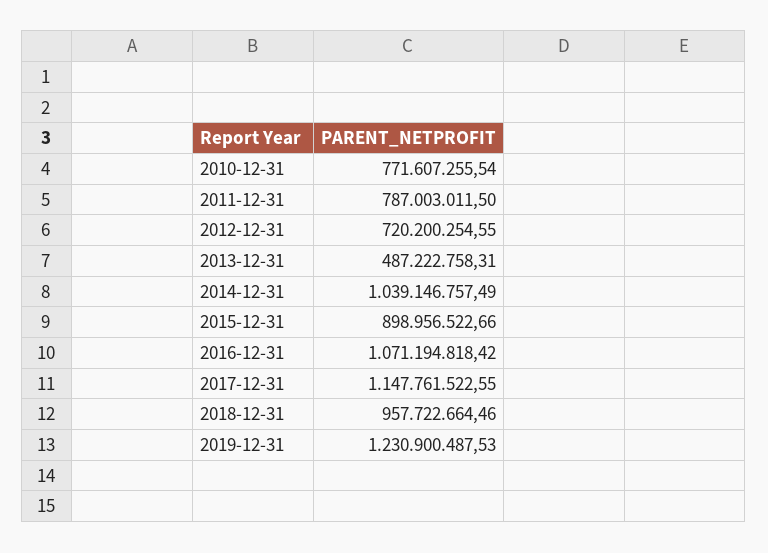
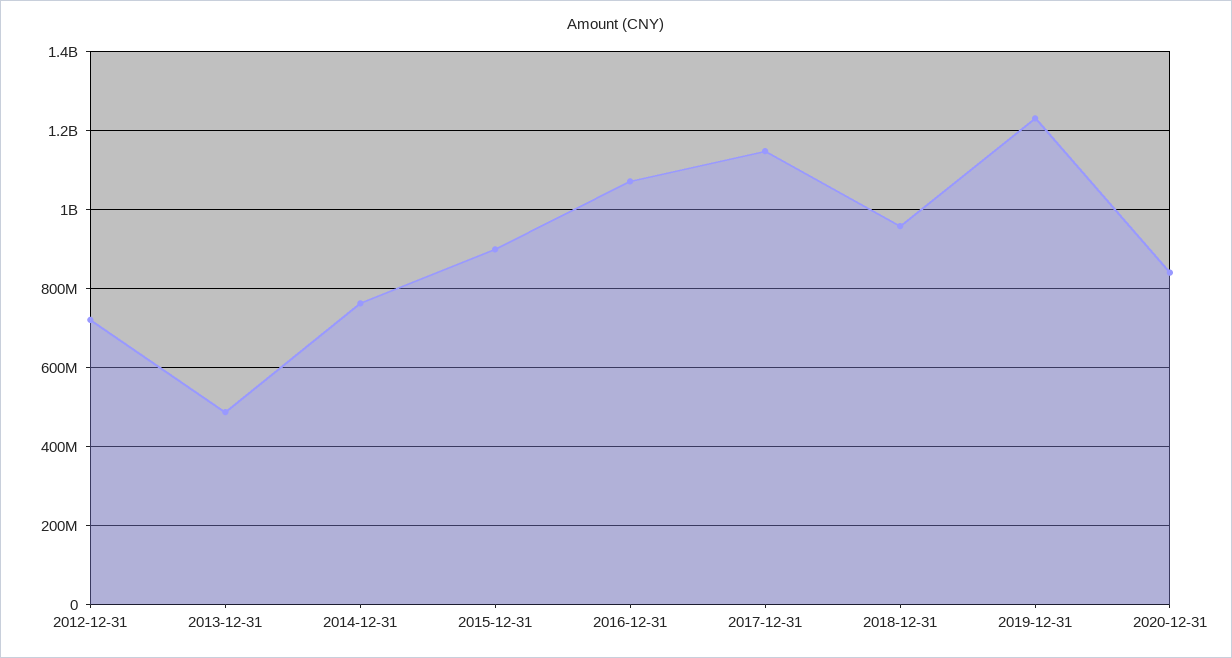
2010-12-31: 771607255.54 -> none
2011-12-31: 787003011.5 -> none
2014-12-31: 1039146757.49 -> 760000000
2020-12-31: none -> 840000000

